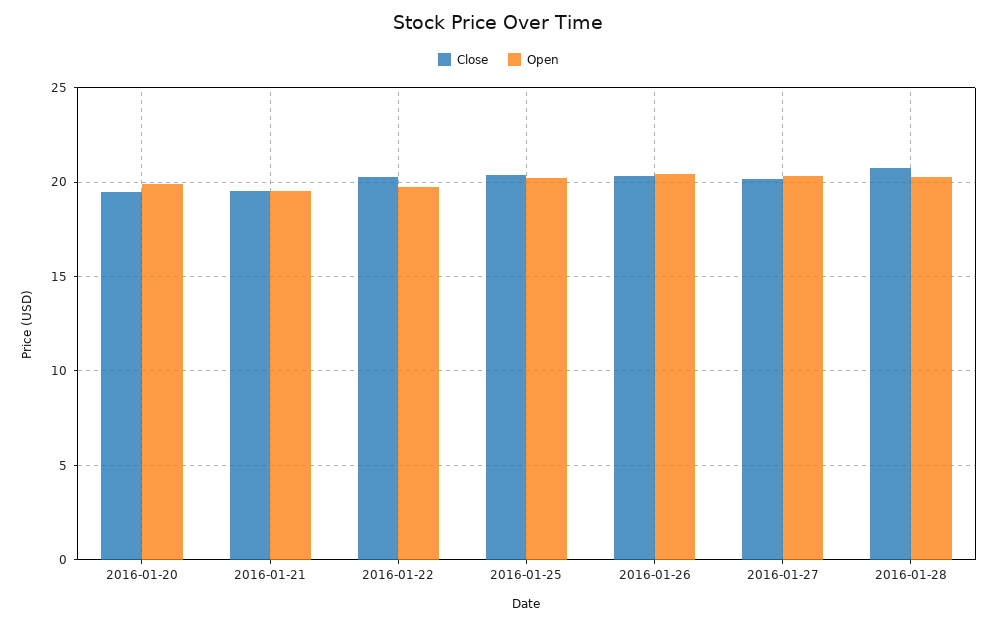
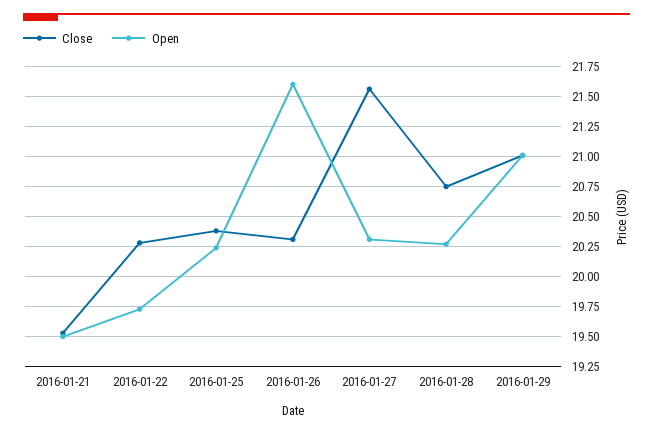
Close, 2016-01-20: 19.5 -> none
Open, 2016-01-20: 20 -> none
Open, 2016-01-26: 20.5 -> 21.6
Close, 2016-01-27: 20 -> 21.55
Close, 2016-01-29: none -> 21
Open, 2016-01-29: none -> 21

